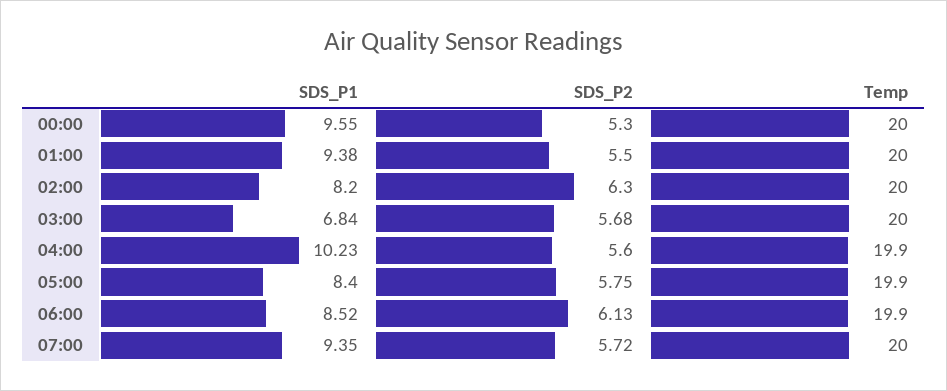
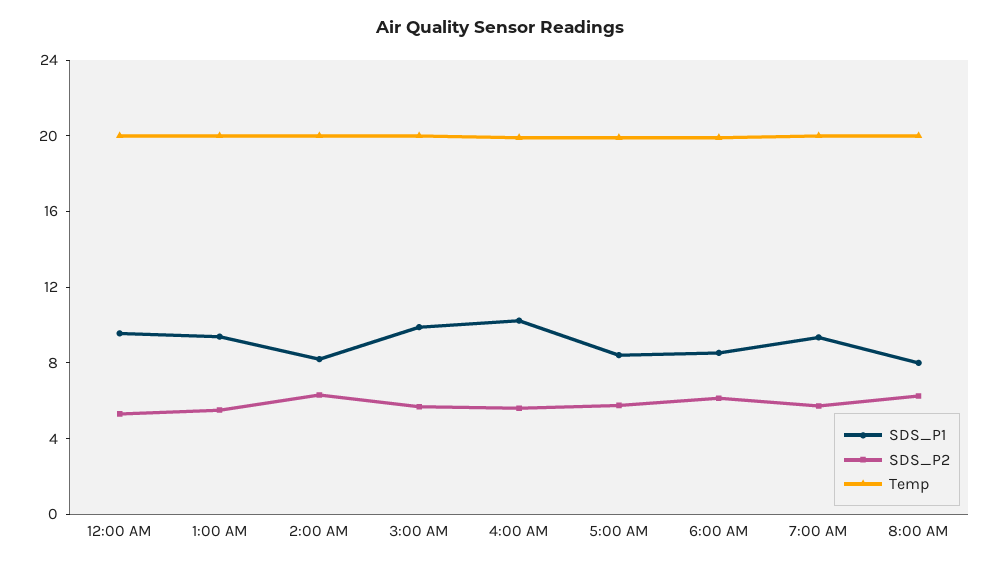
SDS_P1, 03:00: 6.84 -> 10
SDS_P1, 8:00 AM: none -> 8
SDS_P2, 8:00 AM: none -> 6
Temp, 8:00 AM: none -> 20

